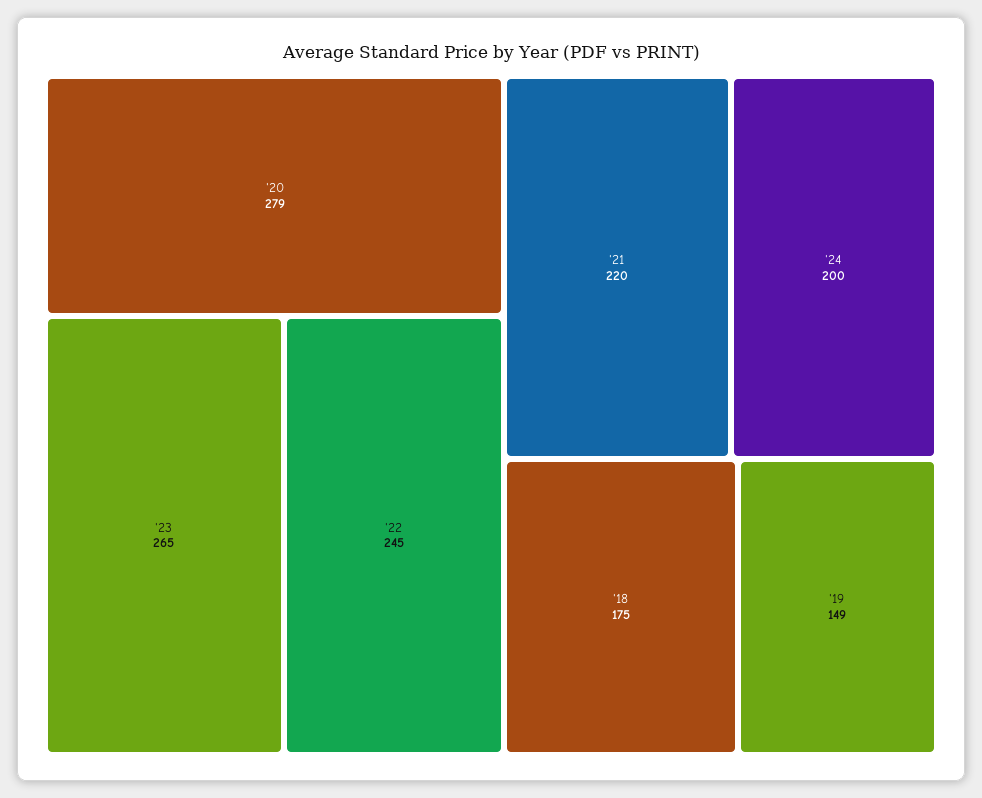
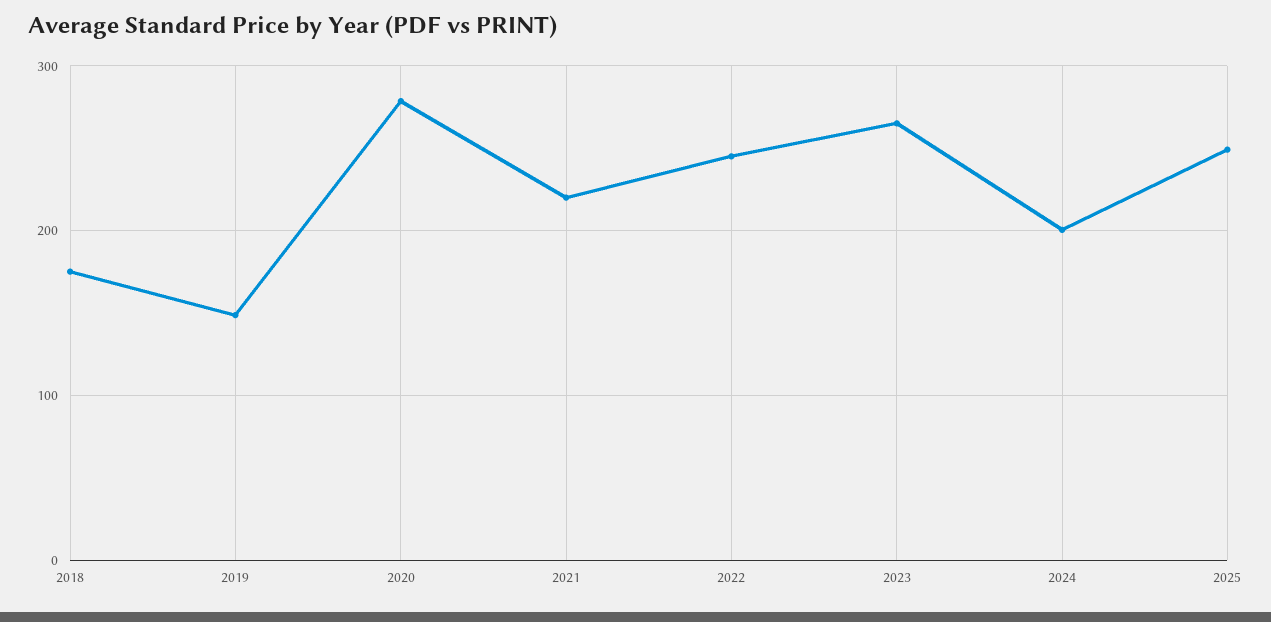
2025: none -> 250

